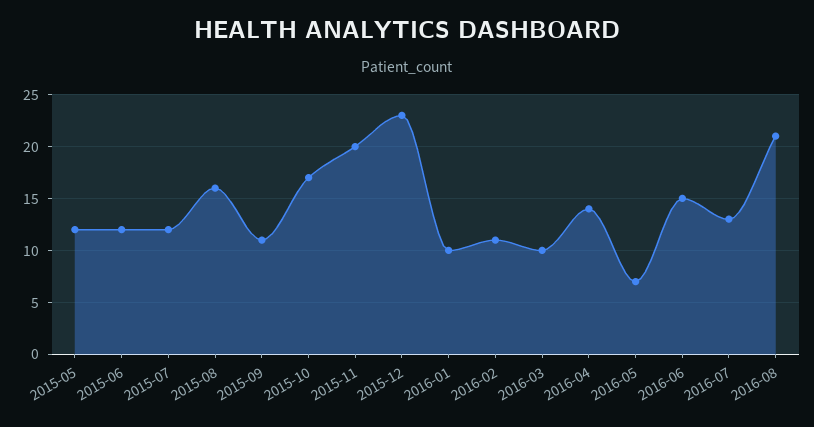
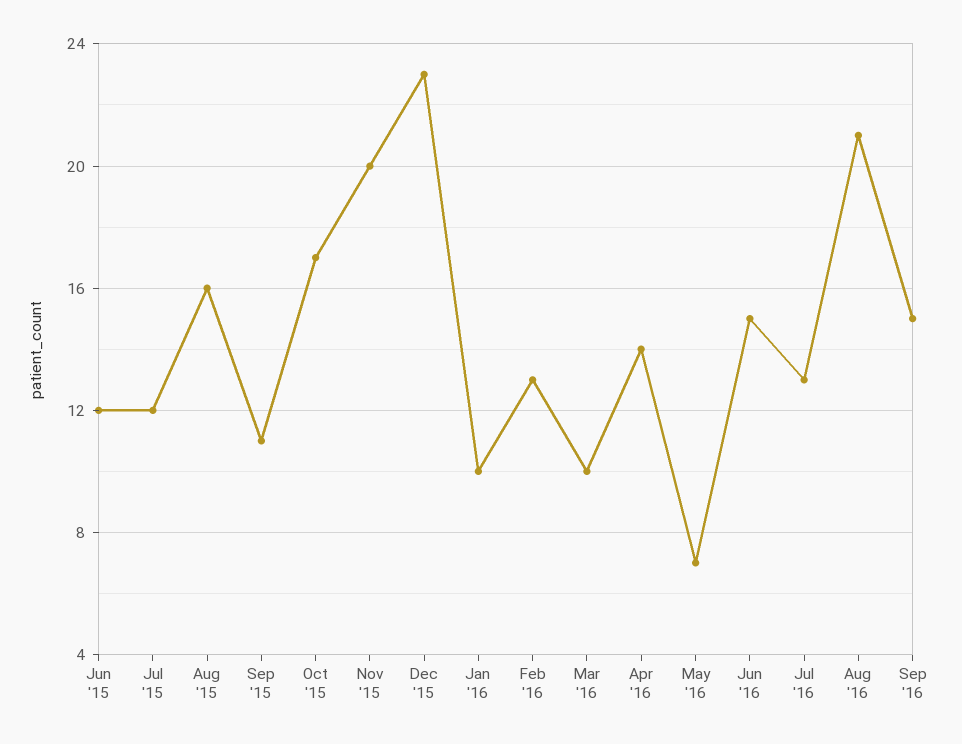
2015-05: 12 -> none
2016-02: 11 -> 13
Sep '16: none -> 15

